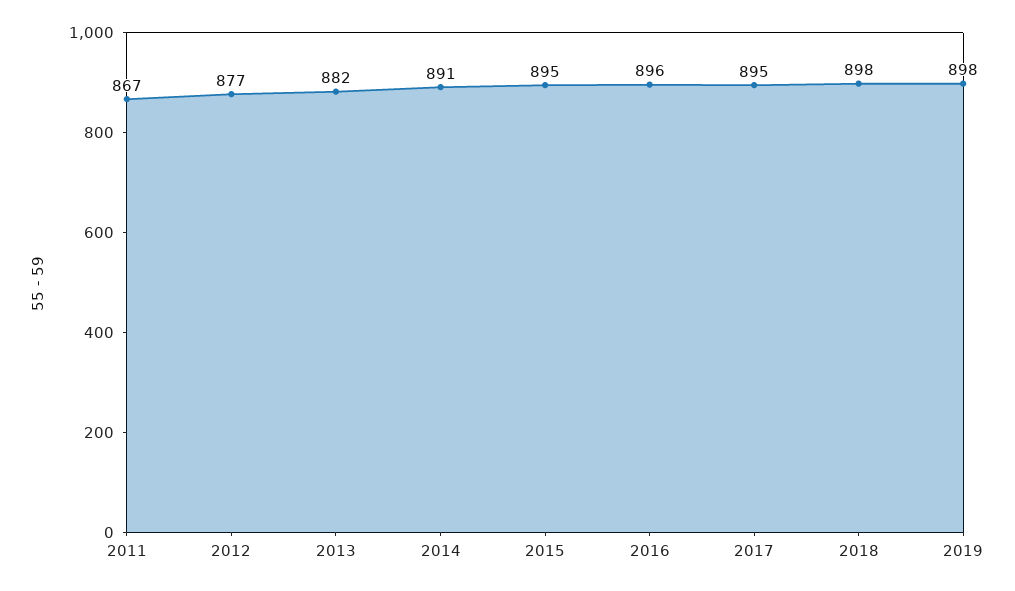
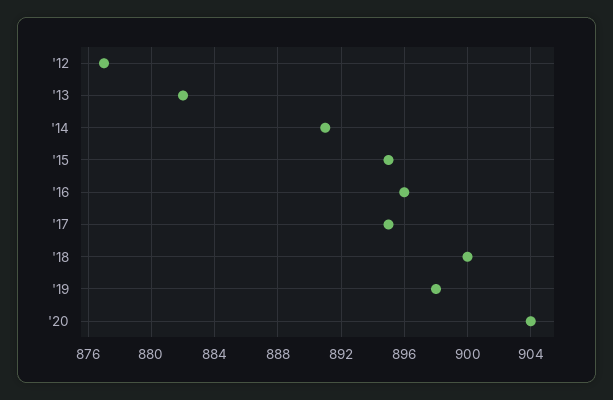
2011: 867 -> none
2018: 898 -> 900
'20: none -> 904

